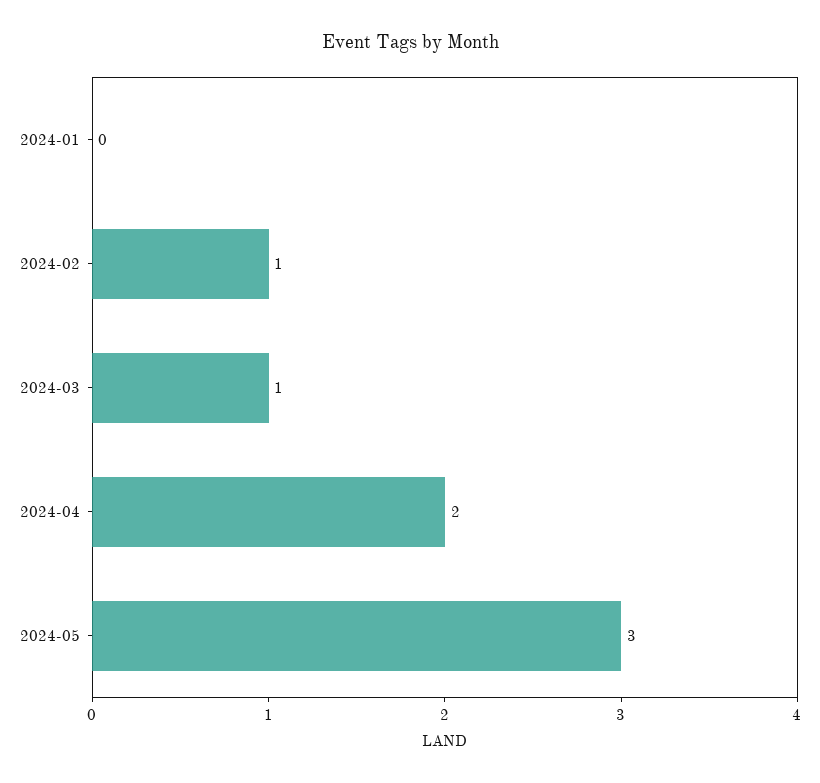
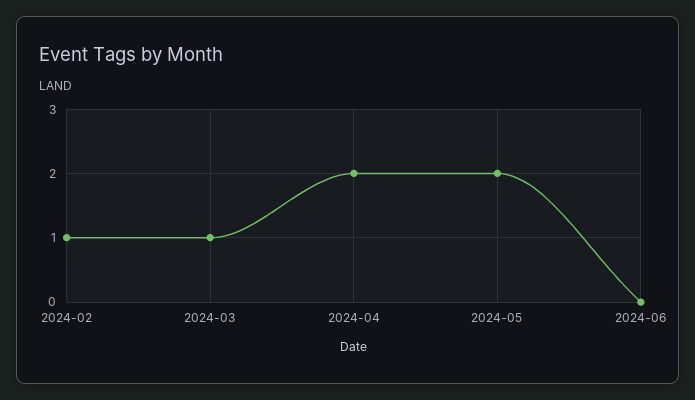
2024-01: 0 -> none
2024-05: 3 -> 2
2024-06: none -> 0

